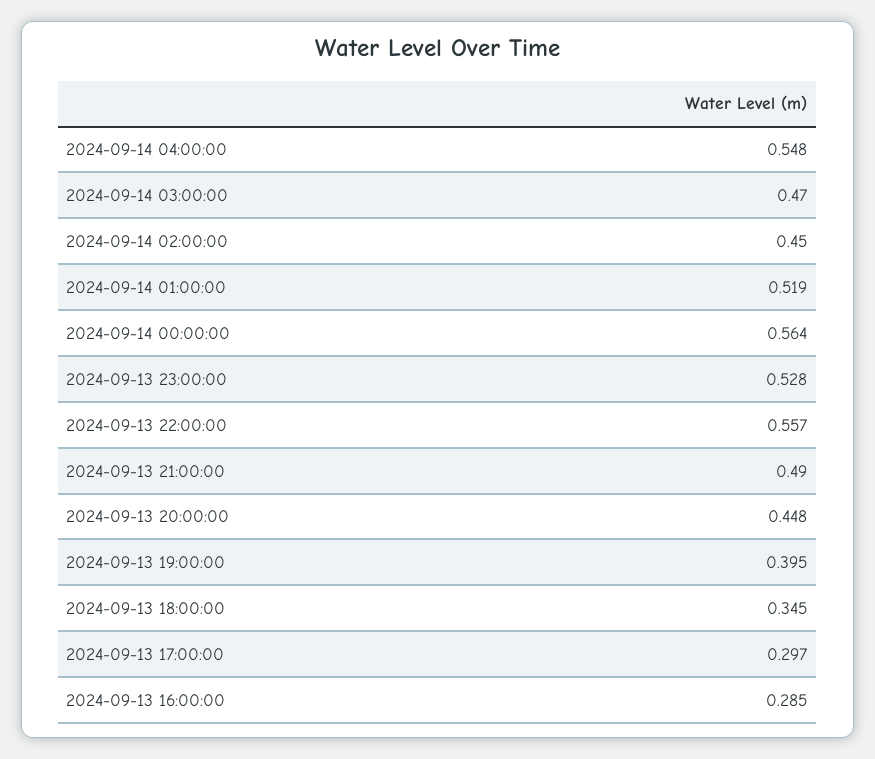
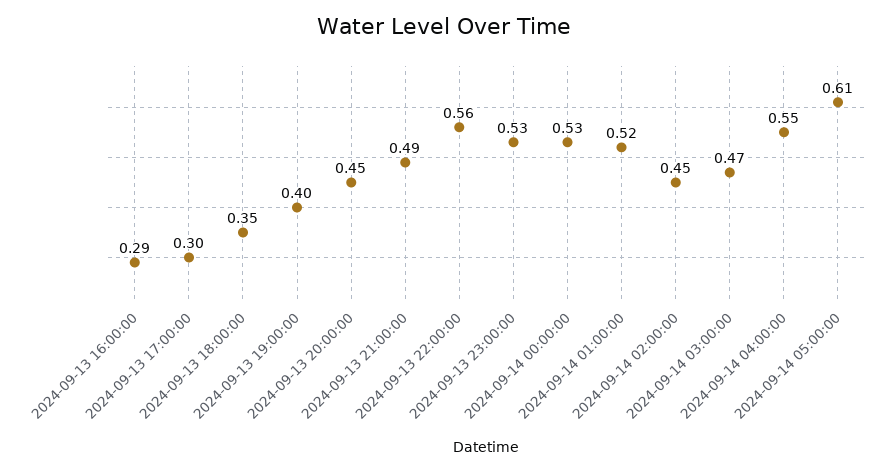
2024-09-14 00:00:00: 0.564 -> 0.53
2024-09-14 05:00:00: none -> 0.61

